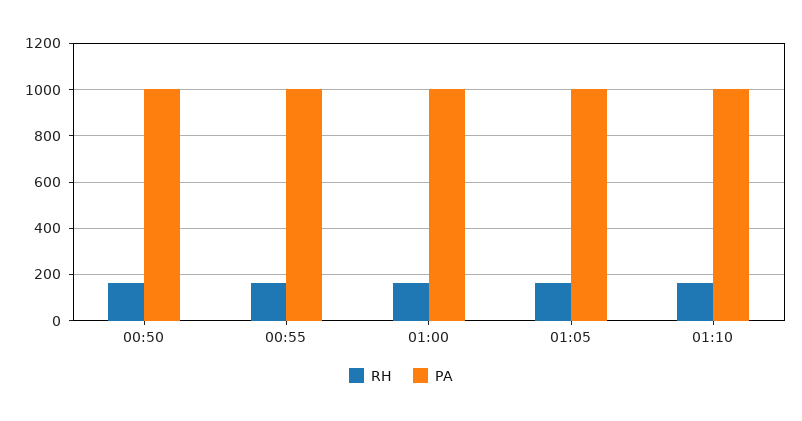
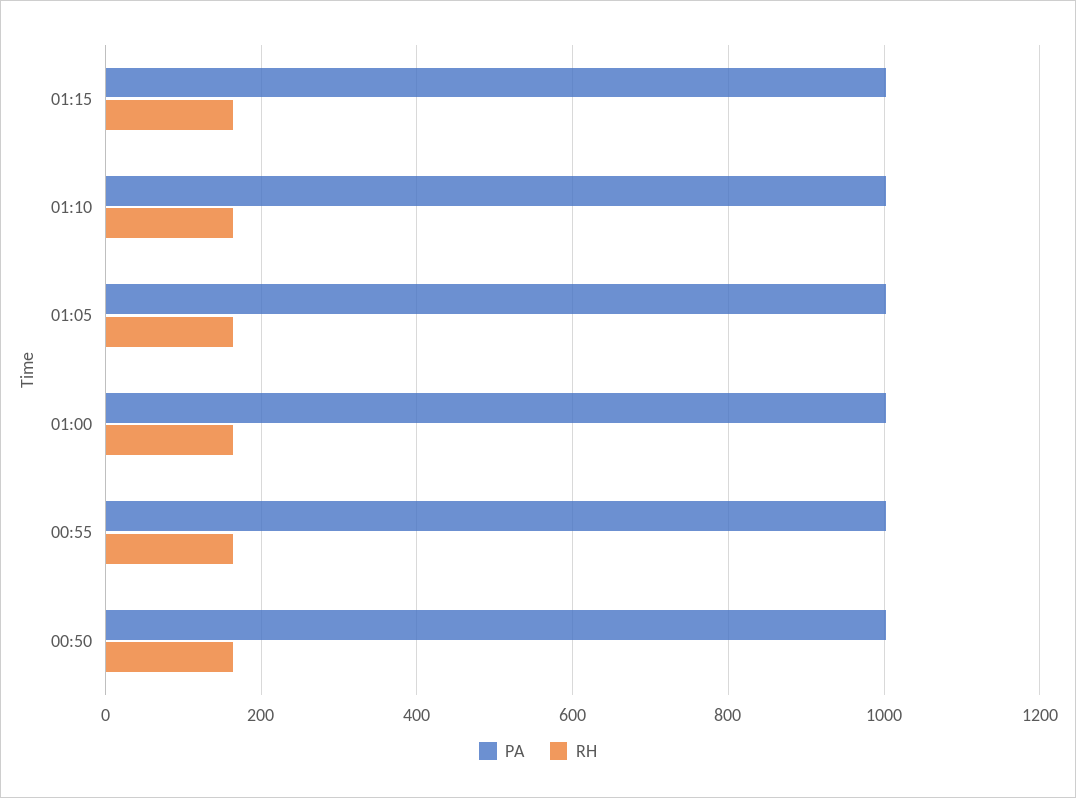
PA, 01:15: none -> 1000
RH, 01:15: none -> 160

